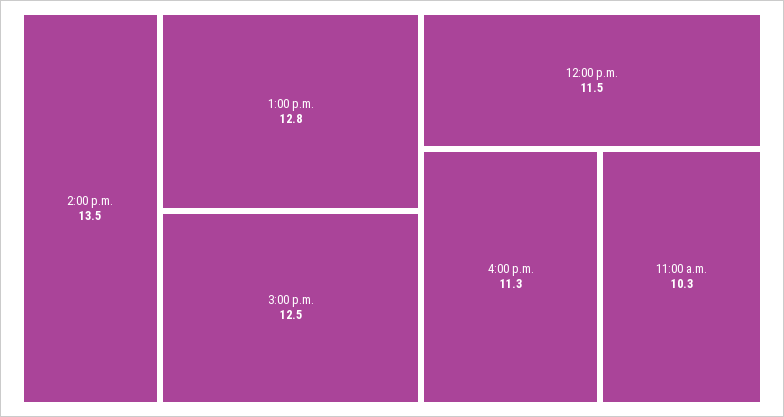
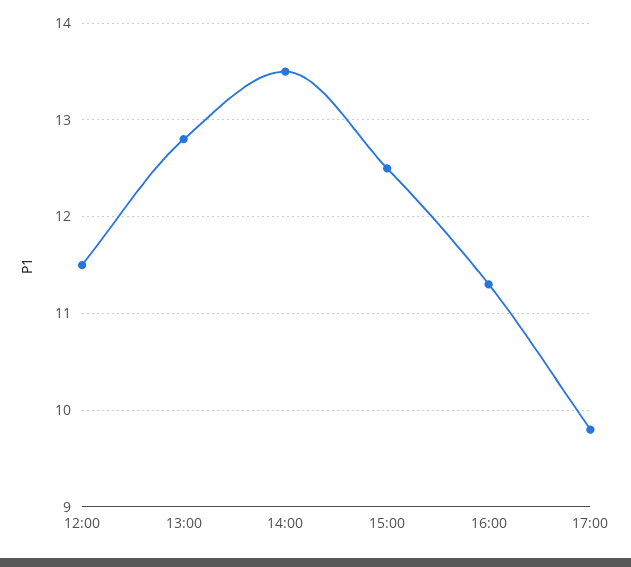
11:00 a.m.: 10.3 -> none
17:00: none -> 9.8

